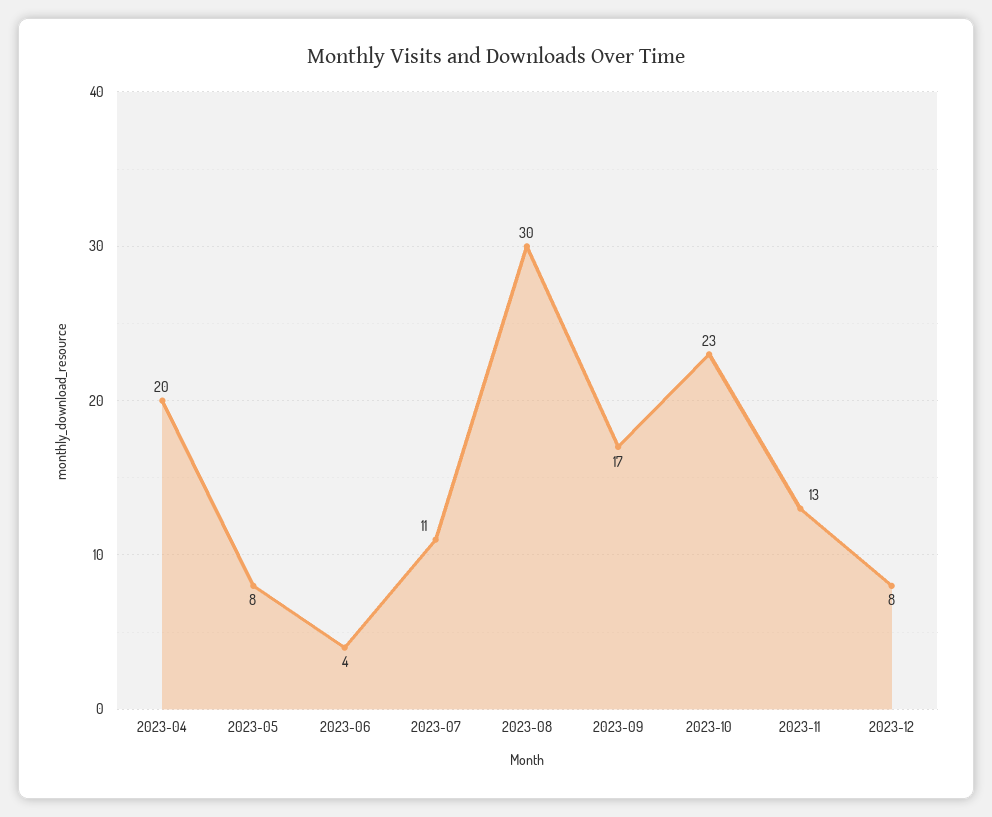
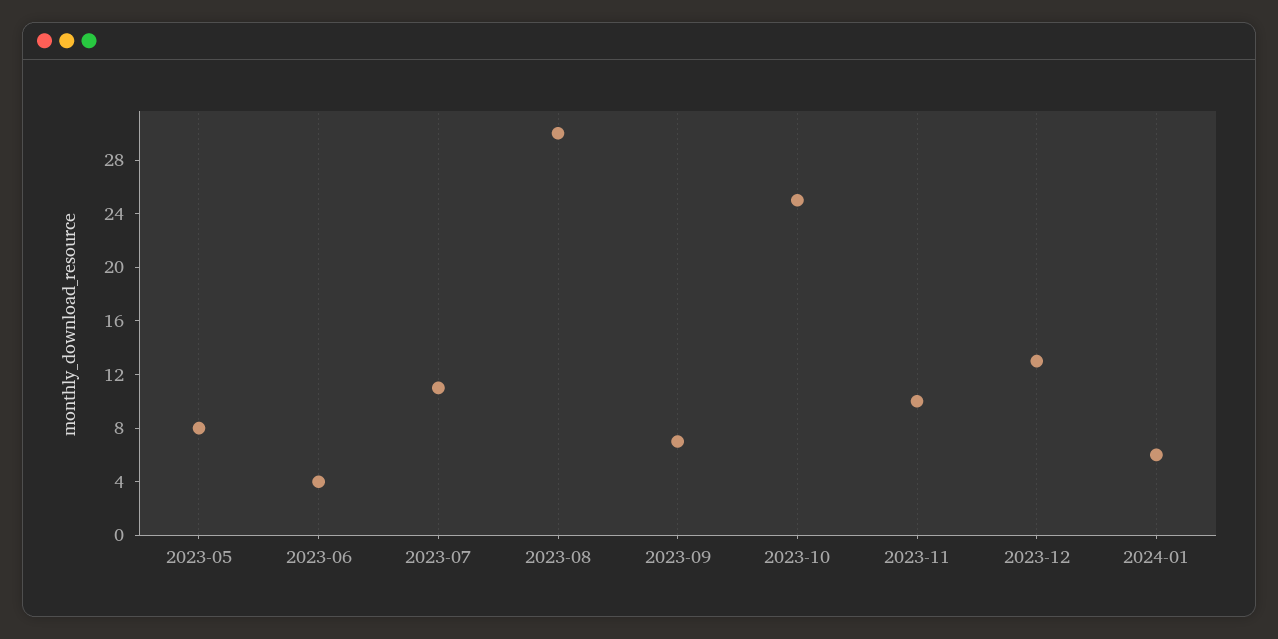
2023-04: 20 -> none
2023-09: 17 -> 7
2023-10: 23 -> 25
2023-11: 13 -> 10
2023-12: 8 -> 13
2024-01: none -> 6

